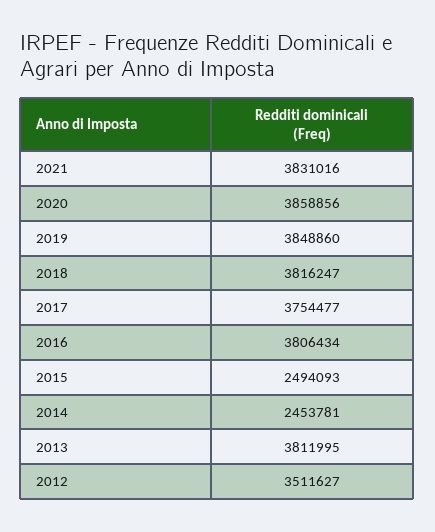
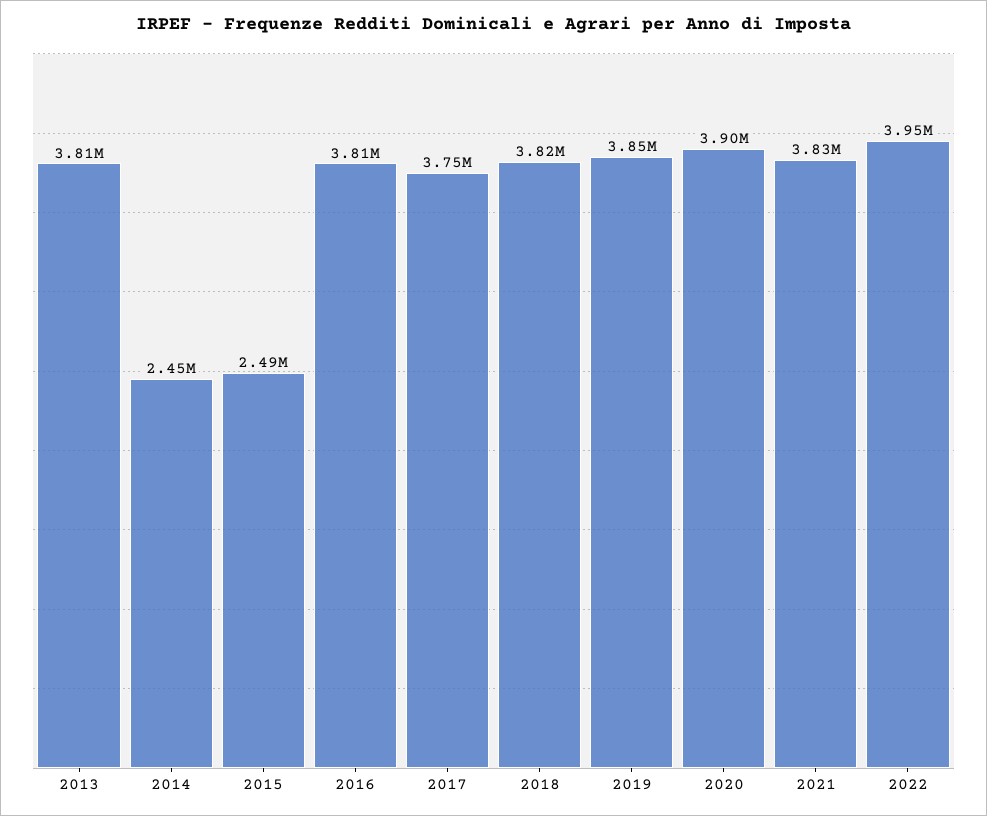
2020: 3858856 -> 3900000
2012: 3511627 -> none
2022: none -> 3950000

